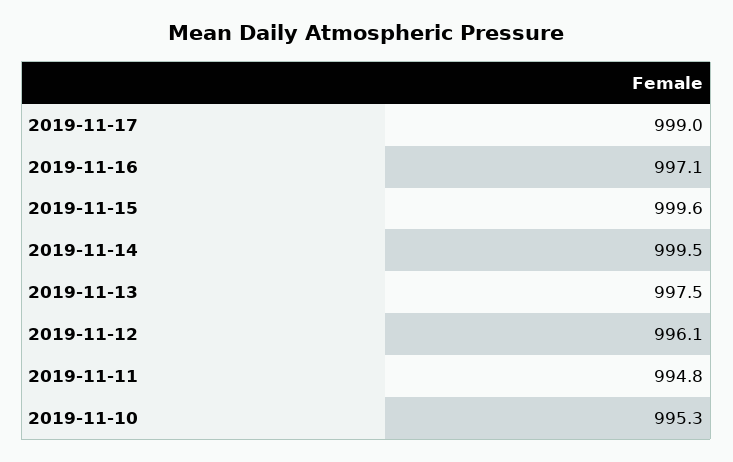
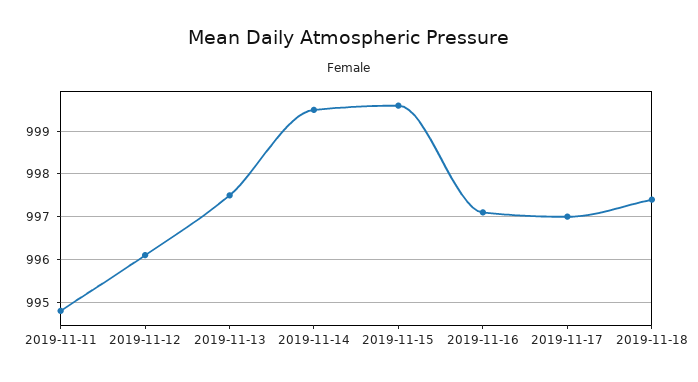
2019-11-17: 999 -> 997
2019-11-10: 995.3 -> none
2019-11-18: none -> 997.5

